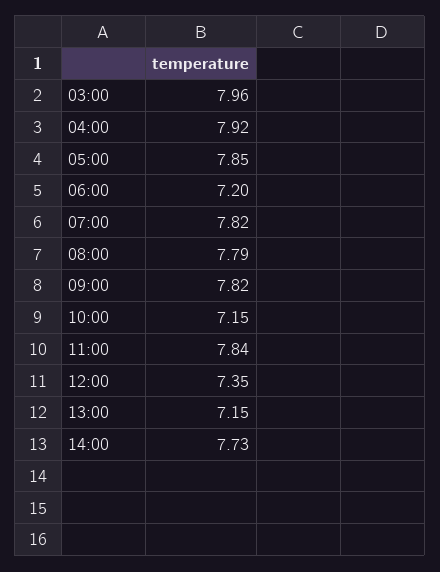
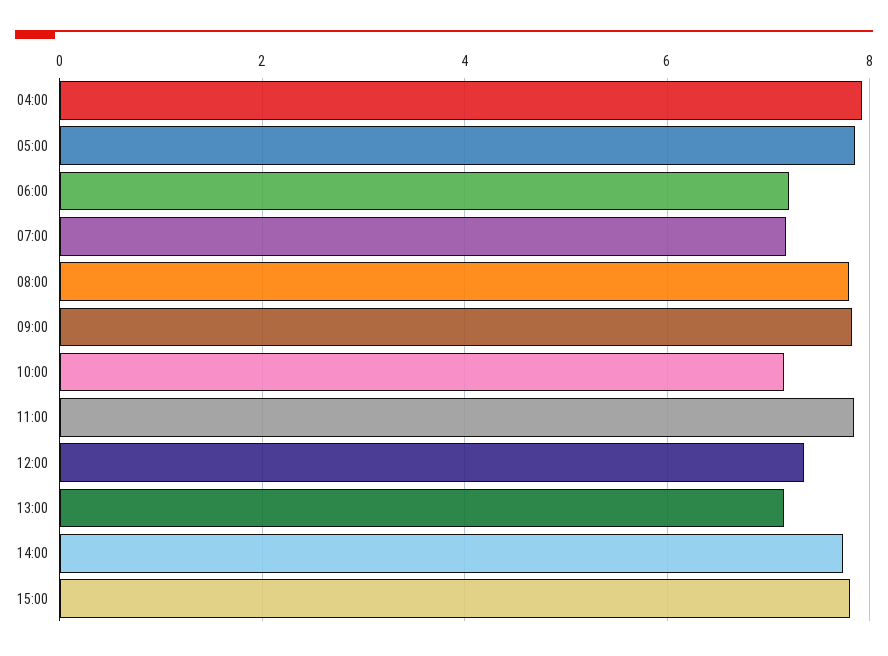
03:00: 7.96 -> none
07:00: 7.82 -> 7.2
15:00: none -> 7.8

